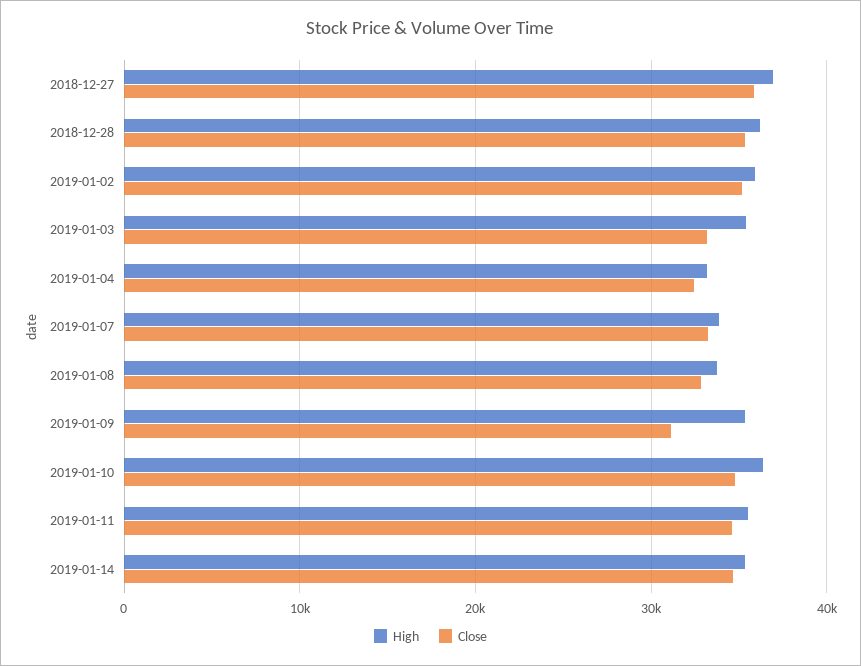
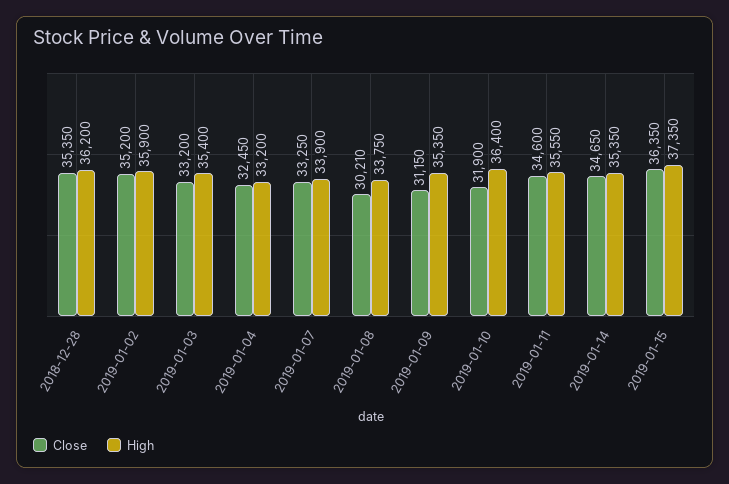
High, 2018-12-27: 37000 -> none
Close, 2018-12-27: 36000 -> none
Close, 2019-01-08: 33000 -> 30210
Close, 2019-01-10: 35000 -> 31900
Close, 2019-01-15: none -> 36350
High, 2019-01-15: none -> 37350

